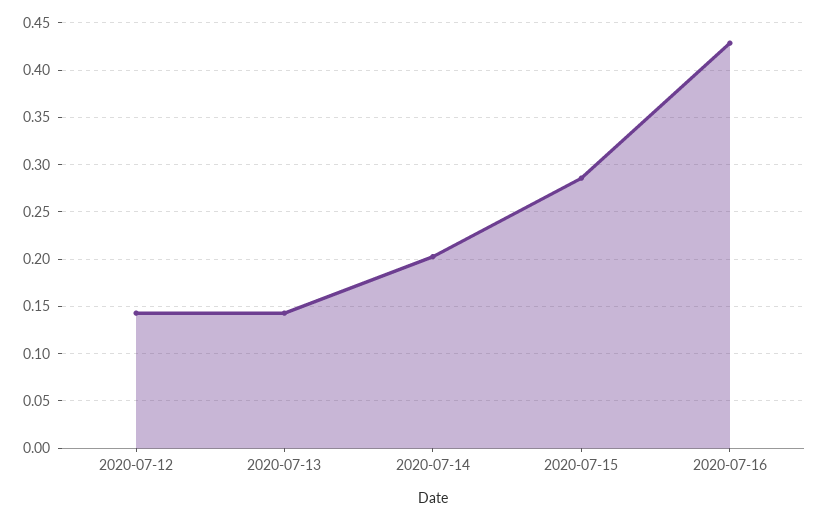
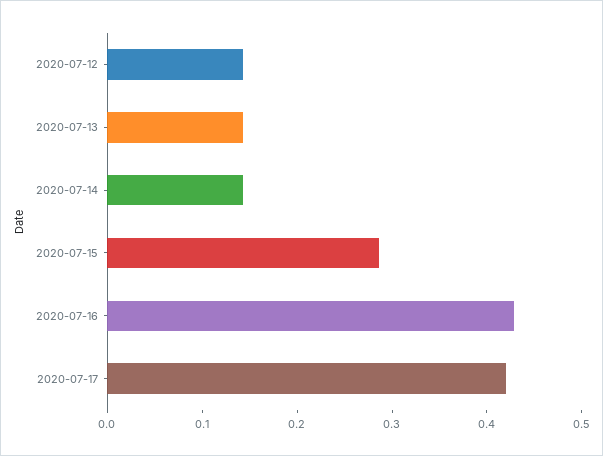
2020-07-14: 0.2 -> 0.14
2020-07-17: none -> 0.42

